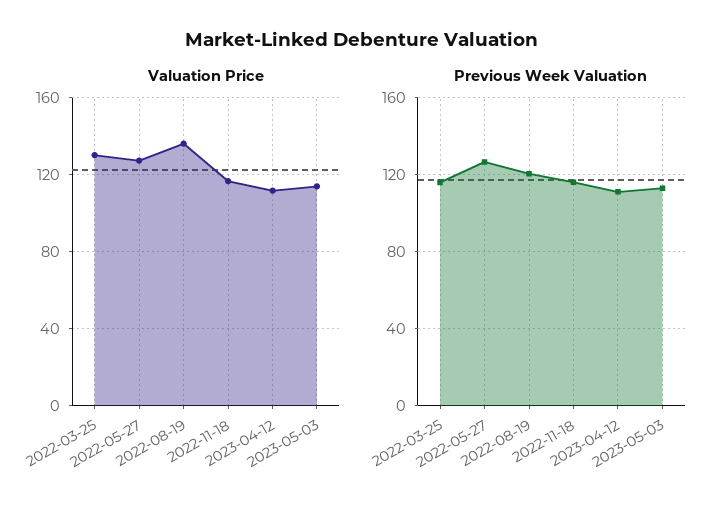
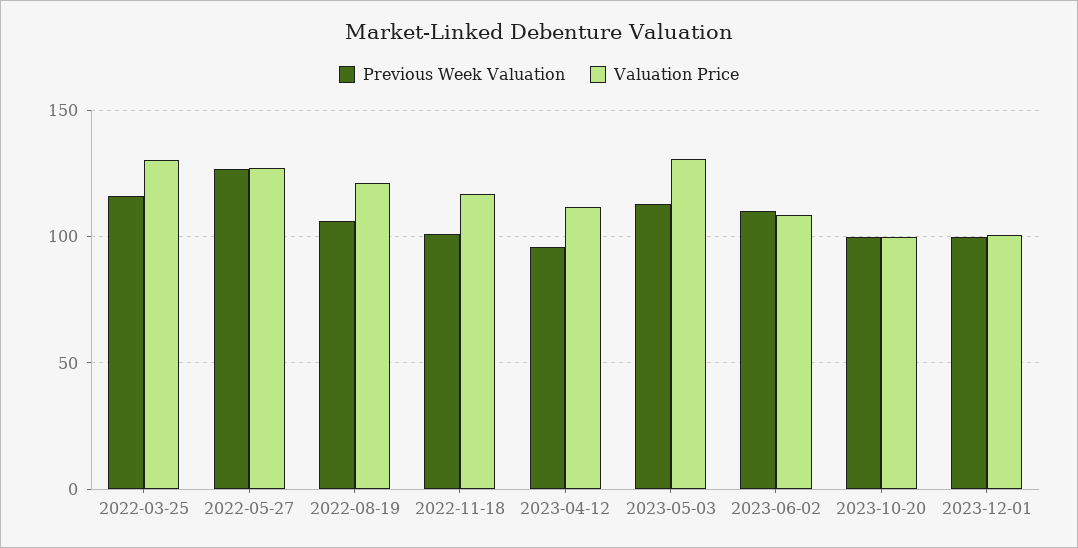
Valuation Price, 2022-08-19: 135 -> 120
Valuation Price, 2023-05-03: 115 -> 130
Previous Week Valuation, 2022-08-19: 120 -> 105
Previous Week Valuation, 2022-11-18: 115 -> 100
Previous Week Valuation, 2023-04-12: 110 -> 95
Previous Week Valuation, 2023-06-02: none -> 110
Valuation Price, 2023-06-02: none -> 110
Previous Week Valuation, 2023-10-20: none -> 100
Valuation Price, 2023-10-20: none -> 100
Previous Week Valuation, 2023-12-01: none -> 100
Valuation Price, 2023-12-01: none -> 100

